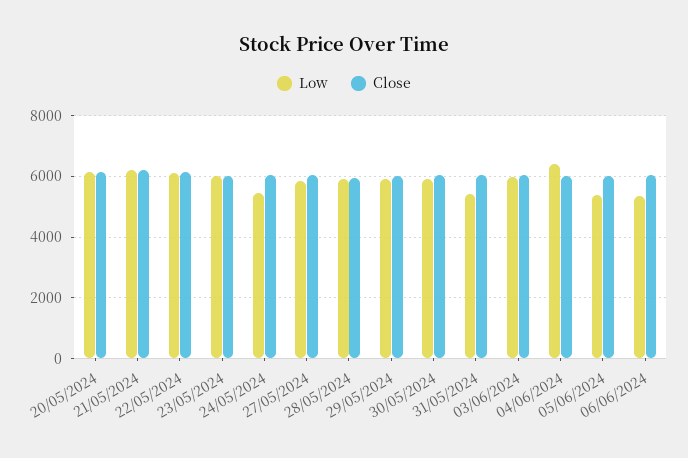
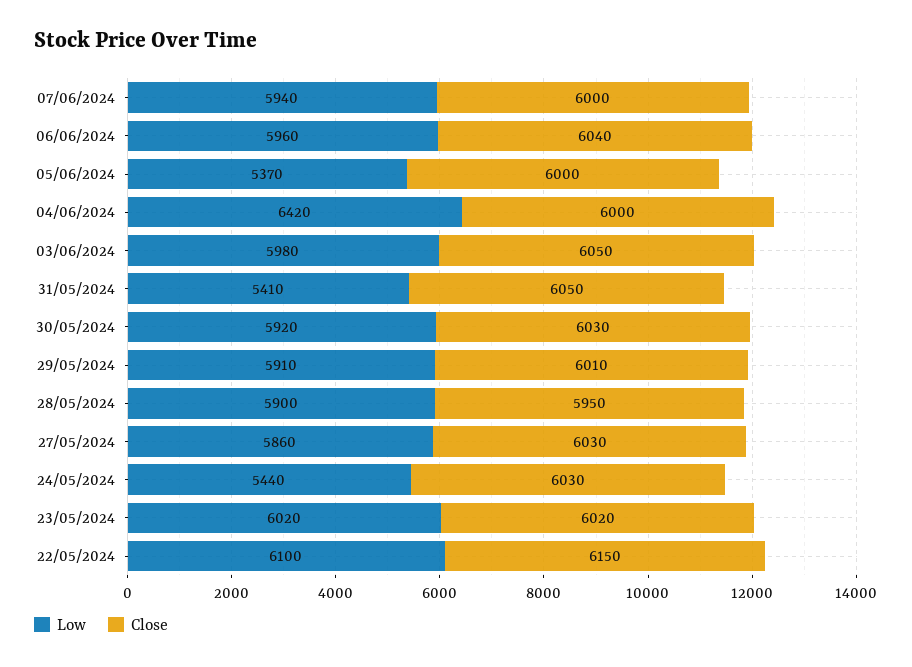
Low, 20/05/2024: 6200 -> none
Close, 20/05/2024: 6200 -> none
Low, 21/05/2024: 6200 -> none
Close, 21/05/2024: 6200 -> none
Low, 06/06/2024: 5400 -> 5960
Low, 07/06/2024: none -> 5940
Close, 07/06/2024: none -> 6000

